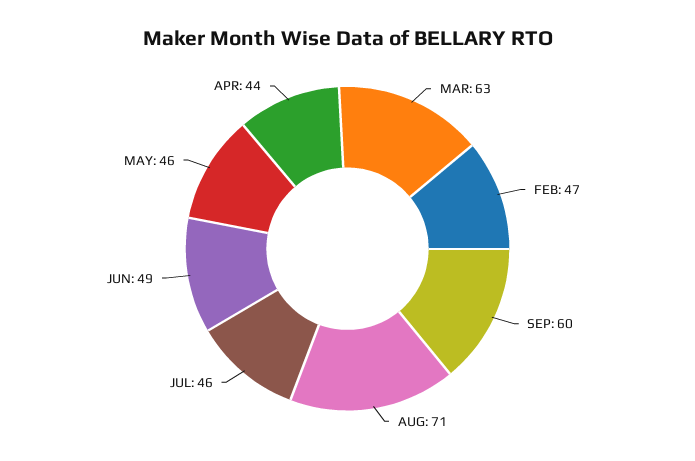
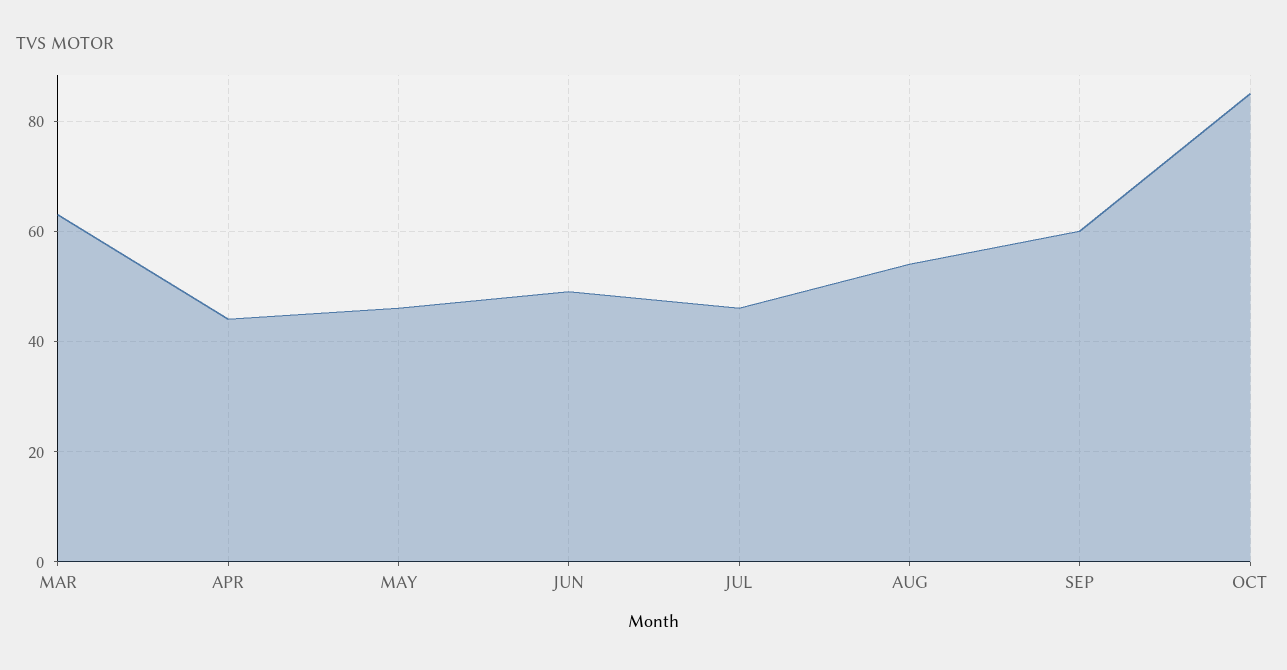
FEB: 47 -> none
AUG: 71 -> 55
OCT: none -> 85

